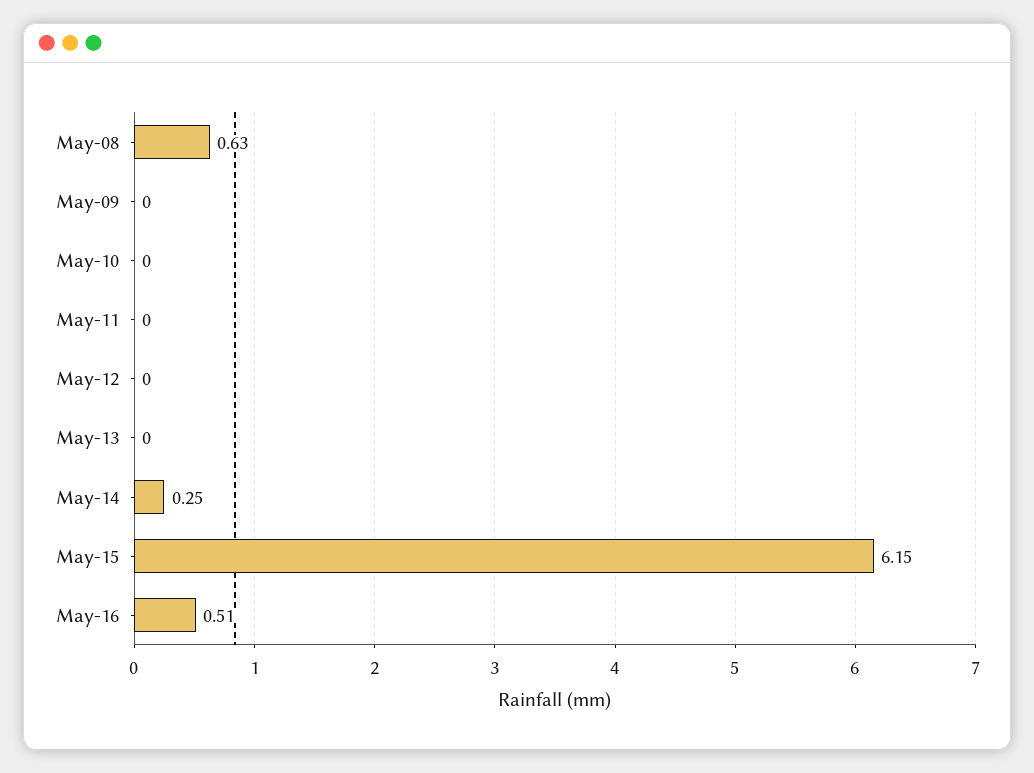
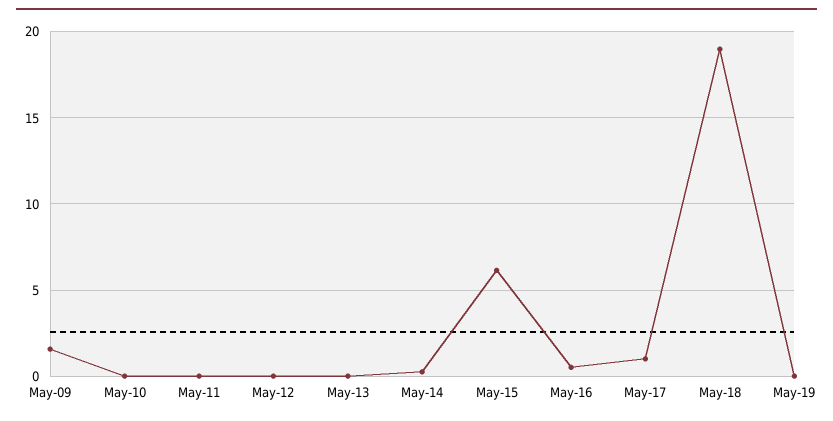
May-08: 0.63 -> none
May-09: 0 -> 1.5
May-17: none -> 1
May-18: none -> 19
May-19: none -> 0

